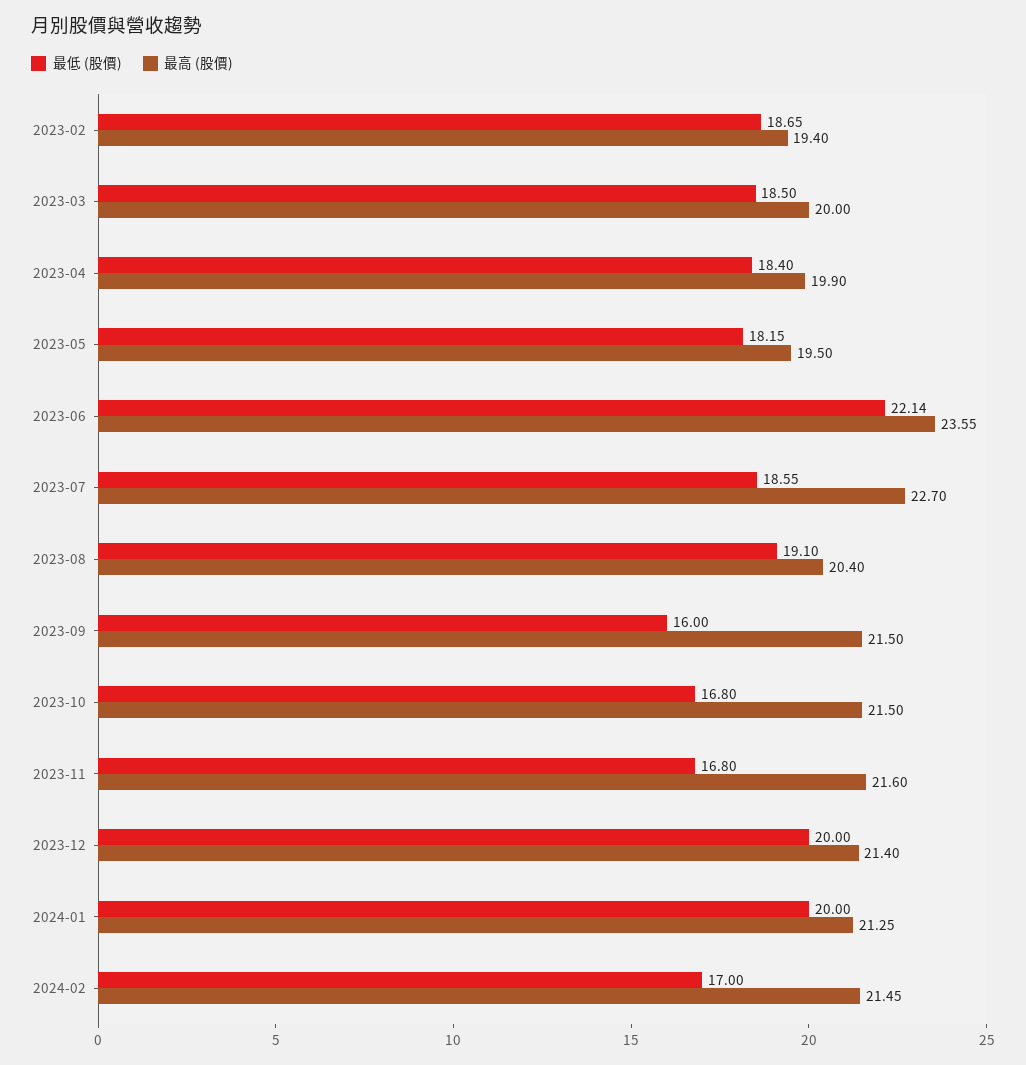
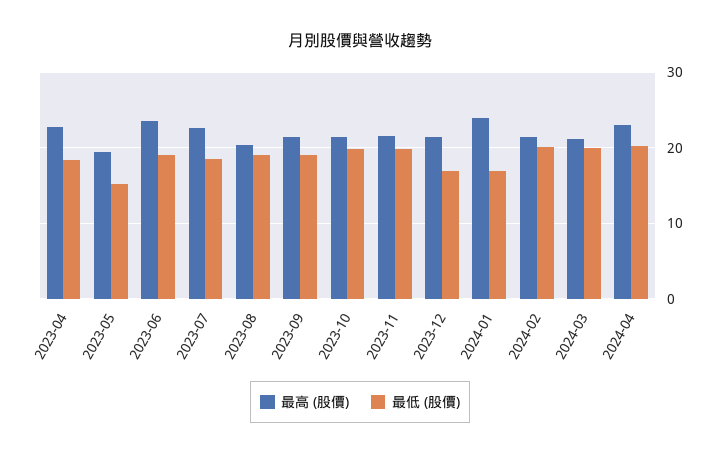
最低 (股價), 2023-02: 18.65 -> none
最高 (股價), 2023-02: 19.4 -> none
最低 (股價), 2023-03: 18.5 -> none
最高 (股價), 2023-03: 20 -> none
最高 (股價), 2023-04: 19.9 -> 23
最低 (股價), 2023-05: 18.15 -> 15
最低 (股價), 2023-06: 22.14 -> 19
最低 (股價), 2023-09: 16 -> 19
最低 (股價), 2023-10: 16.8 -> 20
最低 (股價), 2023-11: 16.8 -> 20
最低 (股價), 2023-12: 20 -> 17
最低 (股價), 2024-01: 20 -> 17
最高 (股價), 2024-01: 21.25 -> 24
最低 (股價), 2024-02: 17 -> 20
最高 (股價), 2024-03: none -> 21
最低 (股價), 2024-03: none -> 20
最高 (股價), 2024-04: none -> 23
最低 (股價), 2024-04: none -> 20

